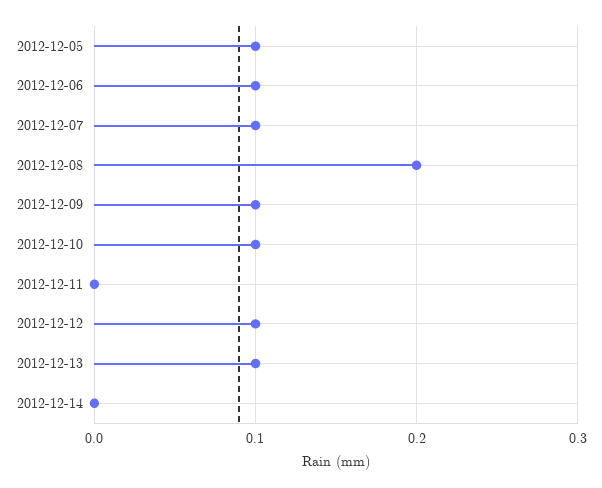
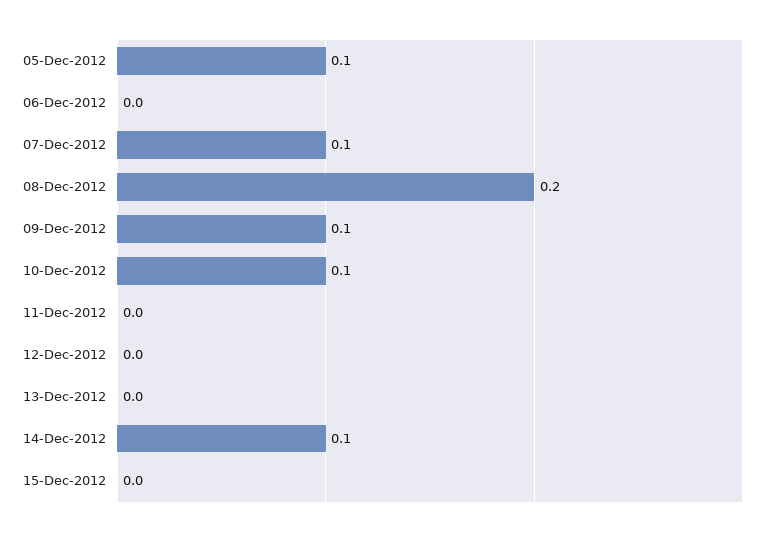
2012-12-06: 0.1 -> 0
2012-12-12: 0.1 -> 0
2012-12-13: 0.1 -> 0
2012-12-14: 0 -> 0.1
15-Dec-2012: none -> 0

